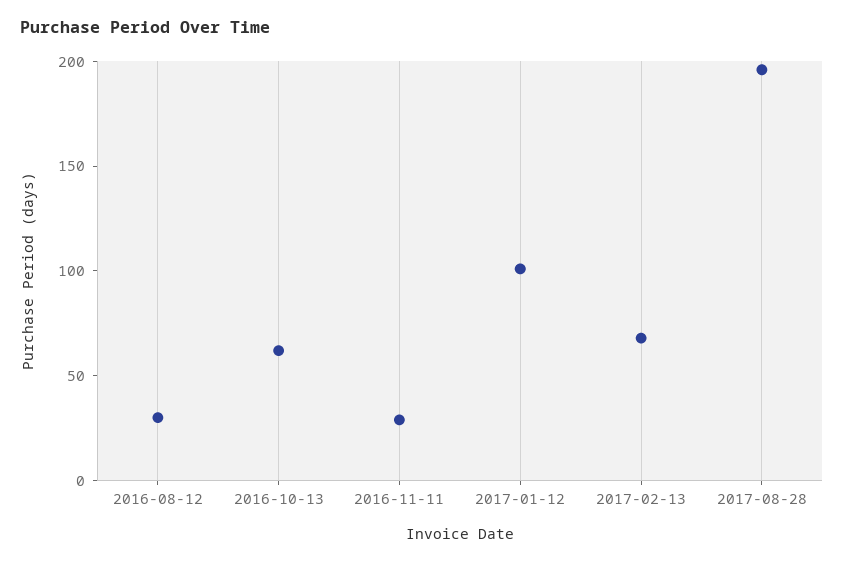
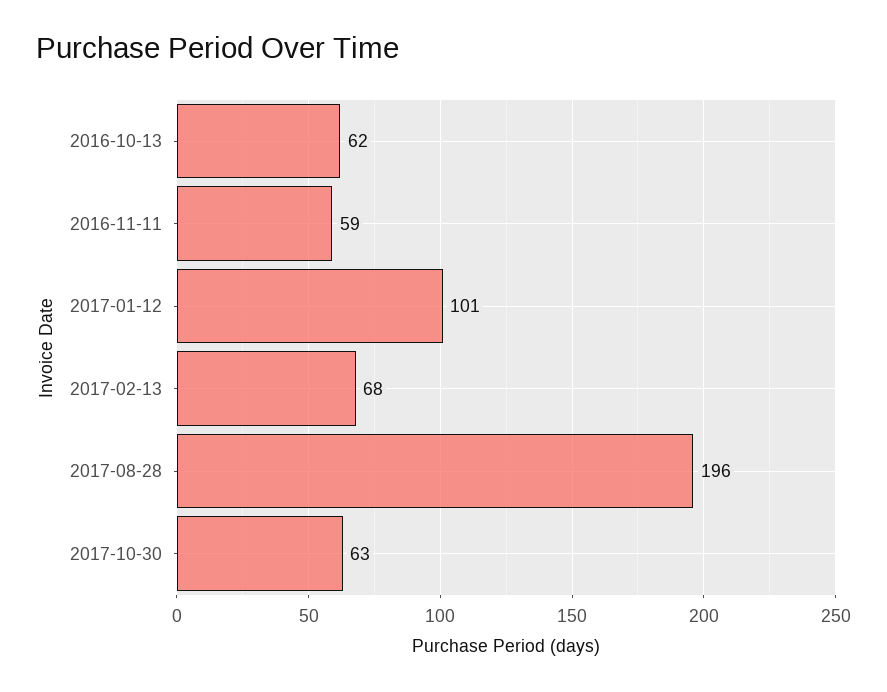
2016-08-12: 30 -> none
2016-11-11: 30 -> 59
2017-10-30: none -> 63

